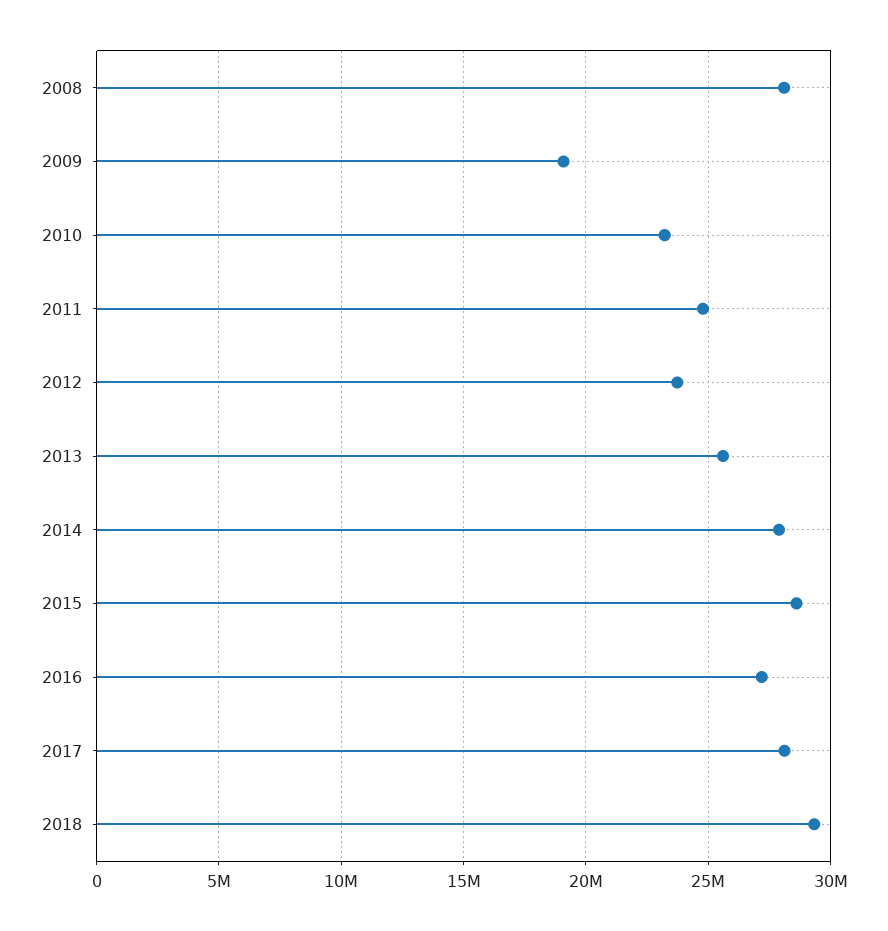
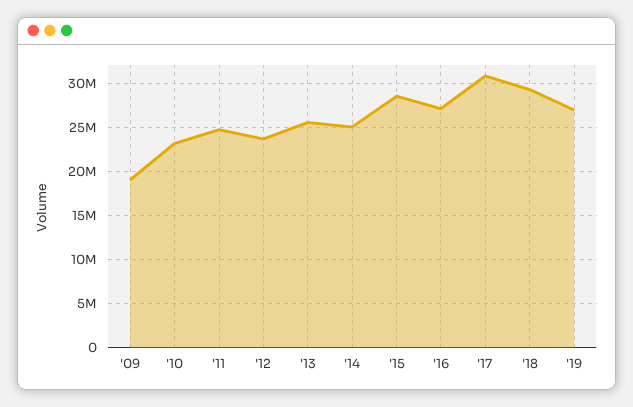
2008: 28000000 -> none
2014: 28000000 -> 25000000
2017: 28000000 -> 31000000
'19: none -> 27000000

